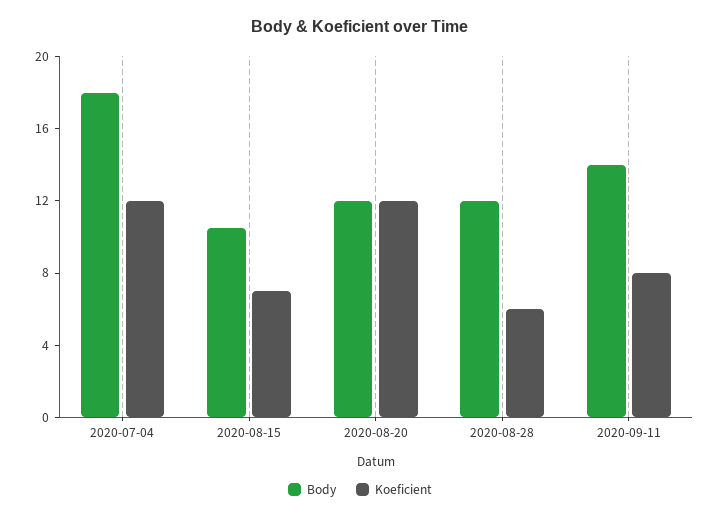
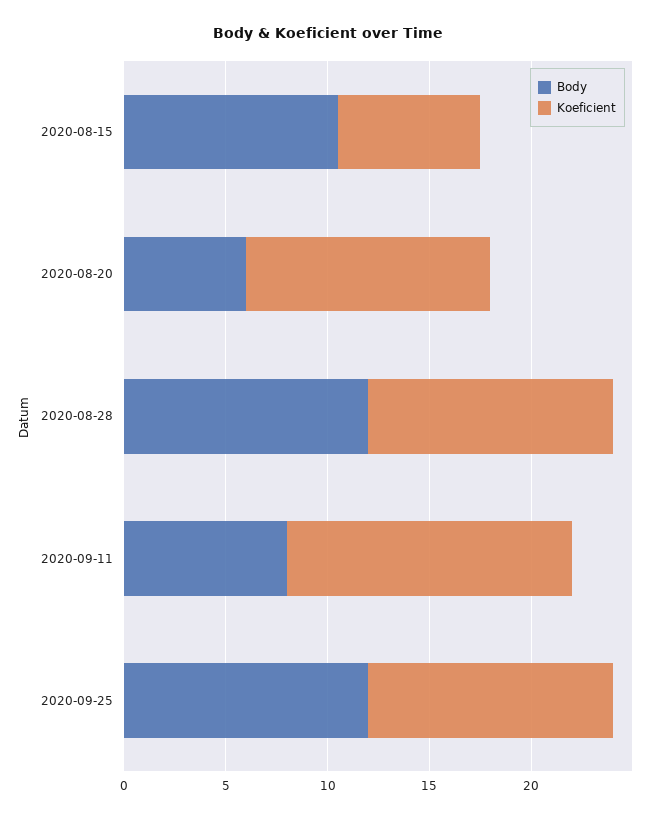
Body, 2020-07-04: 18 -> none
Koeficient, 2020-07-04: 12 -> none
Body, 2020-08-20: 12 -> 6
Koeficient, 2020-08-28: 6 -> 12
Body, 2020-09-11: 14 -> 8
Koeficient, 2020-09-11: 8 -> 14
Body, 2020-09-25: none -> 12
Koeficient, 2020-09-25: none -> 12

